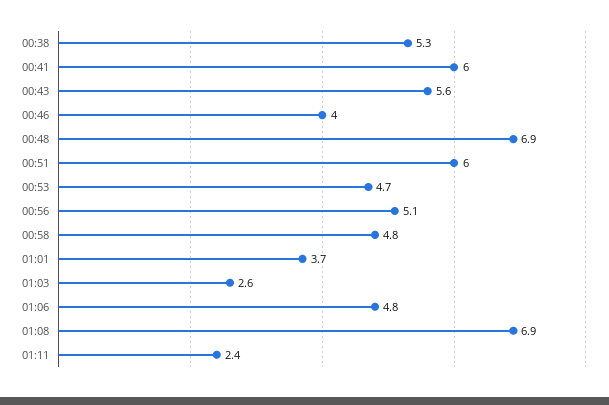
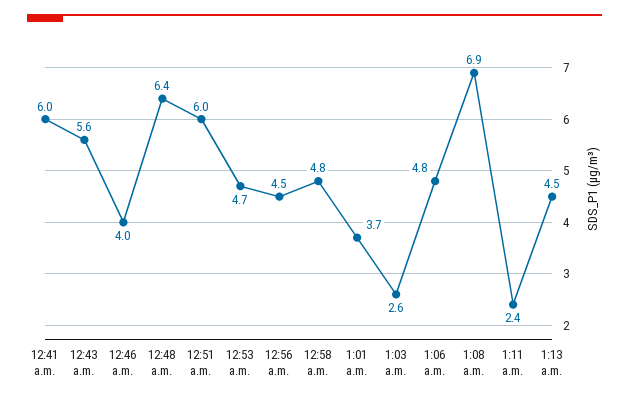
00:38: 5.3 -> none
00:48: 6.9 -> 6.4
00:56: 5.1 -> 4.5
1:13 a.m.: none -> 4.5

